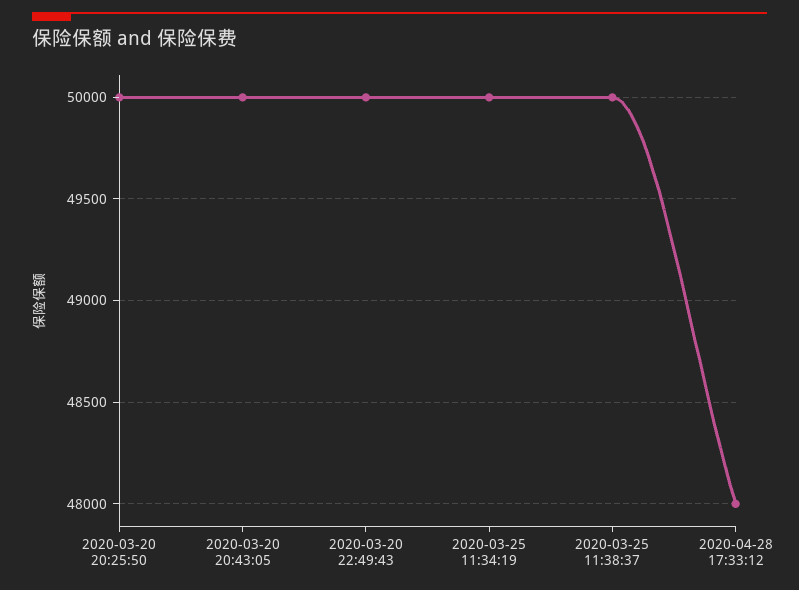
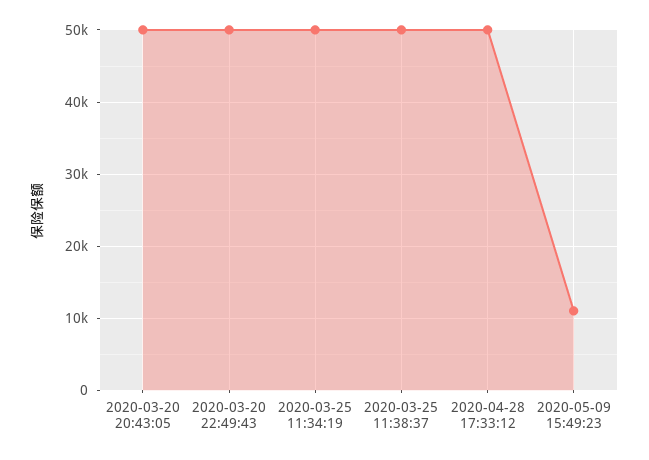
2020-03-20 20:25:50: 50000 -> none
2020-04-28 17:33:12: 48000 -> 50000
2020-05-09 15:49:23: none -> 11000

